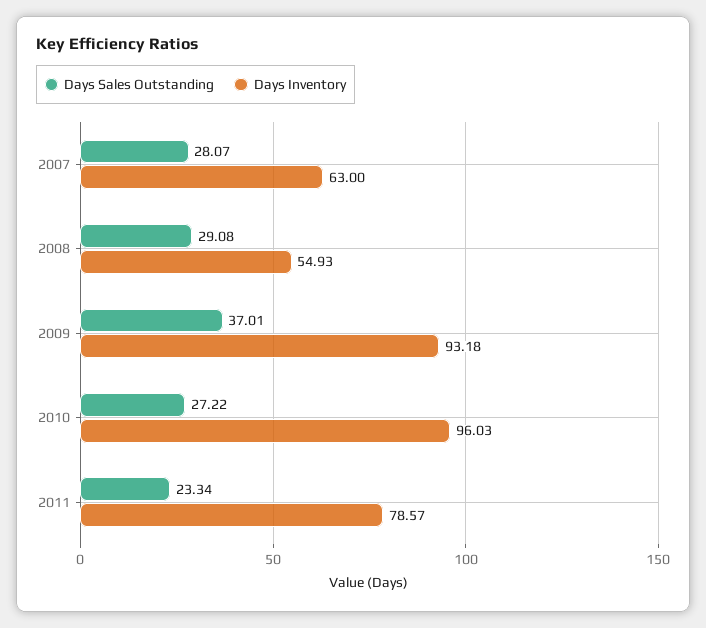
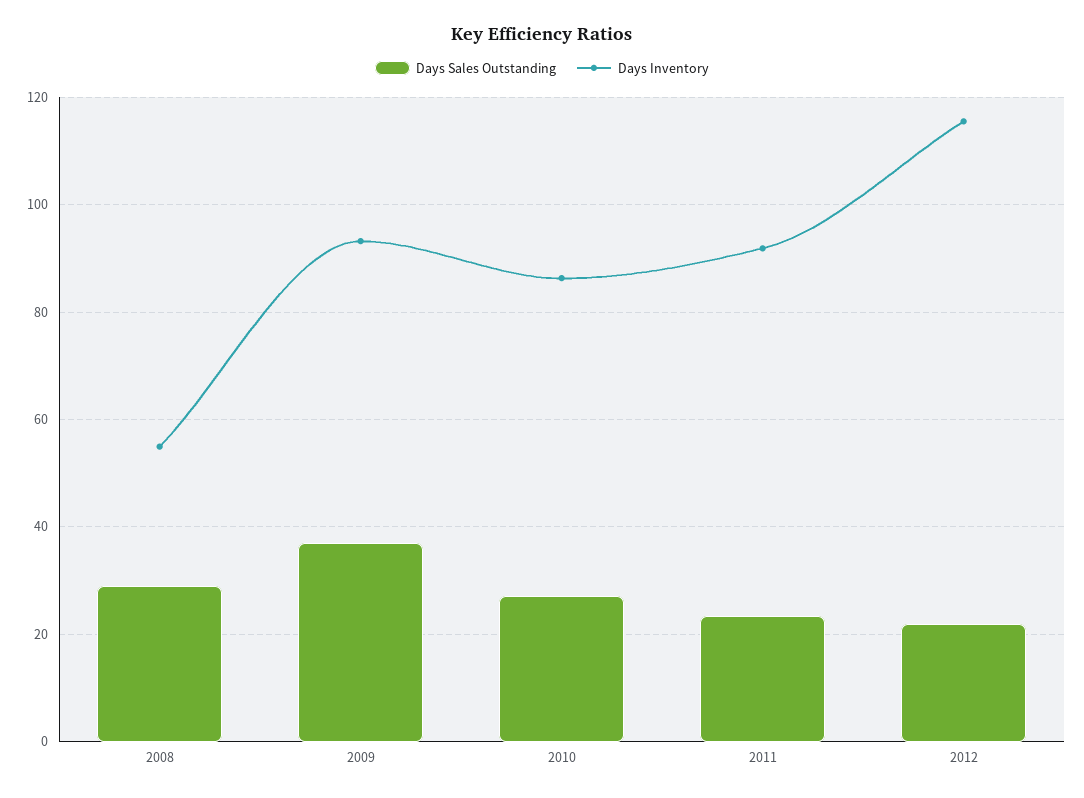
Days Sales Outstanding, 2007: 28.07 -> none
Days Inventory, 2007: 63 -> none
Days Inventory, 2010: 96.03 -> 86
Days Inventory, 2011: 78.57 -> 92
Days Sales Outstanding, 2012: none -> 22
Days Inventory, 2012: none -> 116

